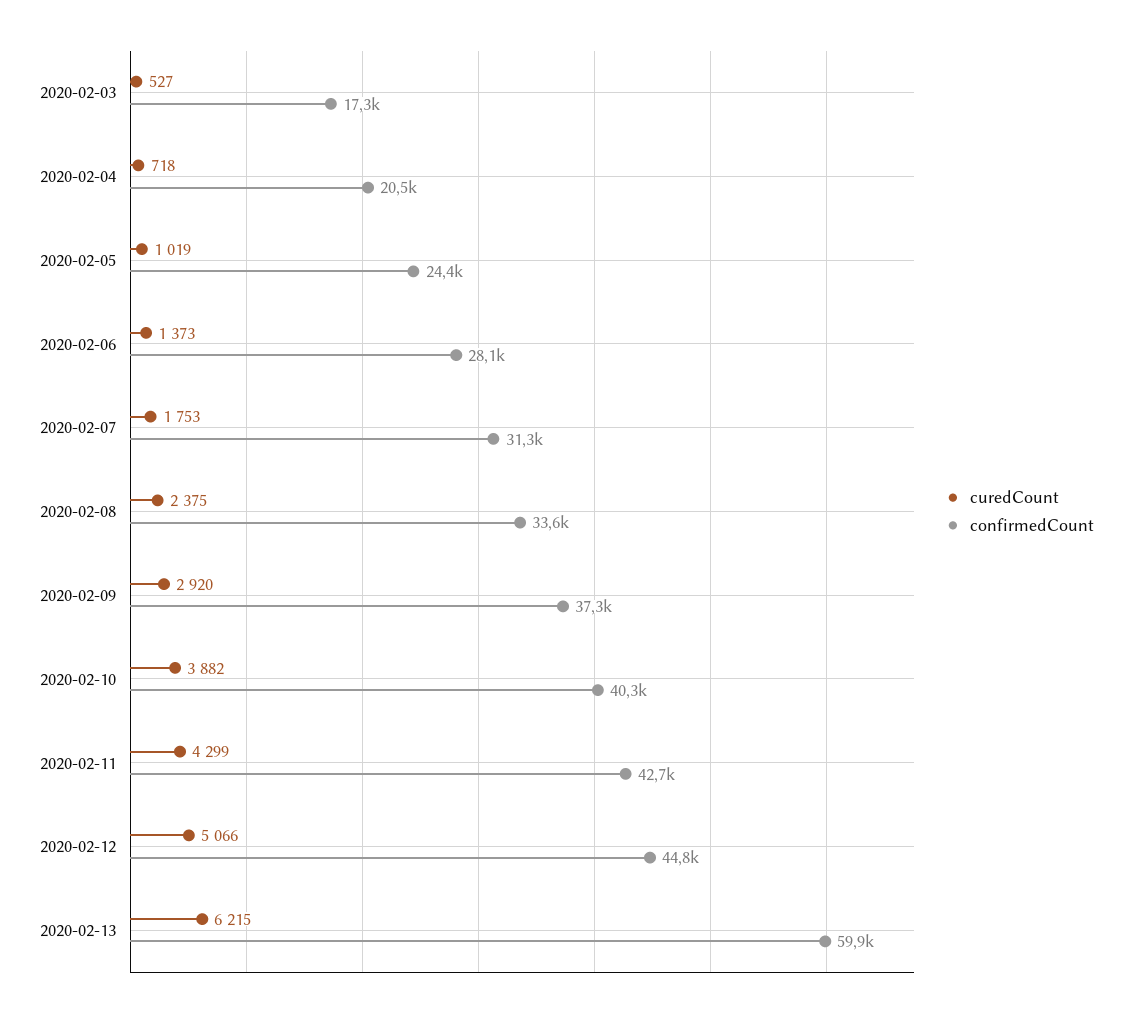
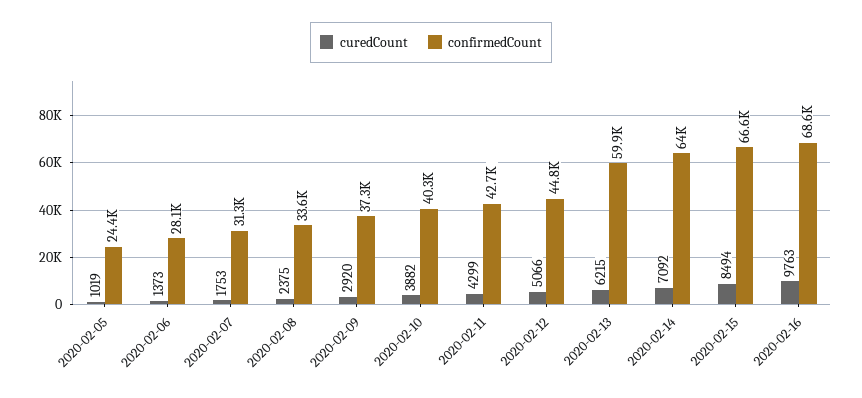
curedCount, 2020-02-03: 527 -> none
confirmedCount, 2020-02-03: 17300 -> none
curedCount, 2020-02-04: 718 -> none
confirmedCount, 2020-02-04: 20500 -> none
curedCount, 2020-02-14: none -> 7092
confirmedCount, 2020-02-14: none -> 64000
curedCount, 2020-02-15: none -> 8494
confirmedCount, 2020-02-15: none -> 66600
curedCount, 2020-02-16: none -> 9763
confirmedCount, 2020-02-16: none -> 68600

